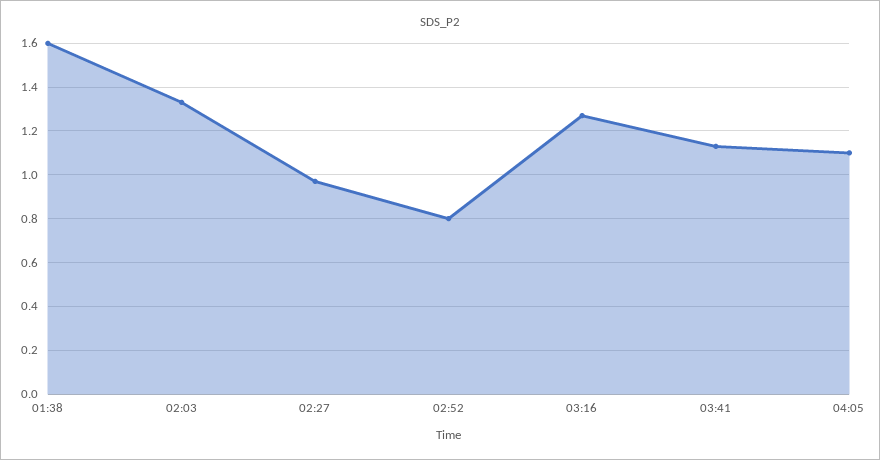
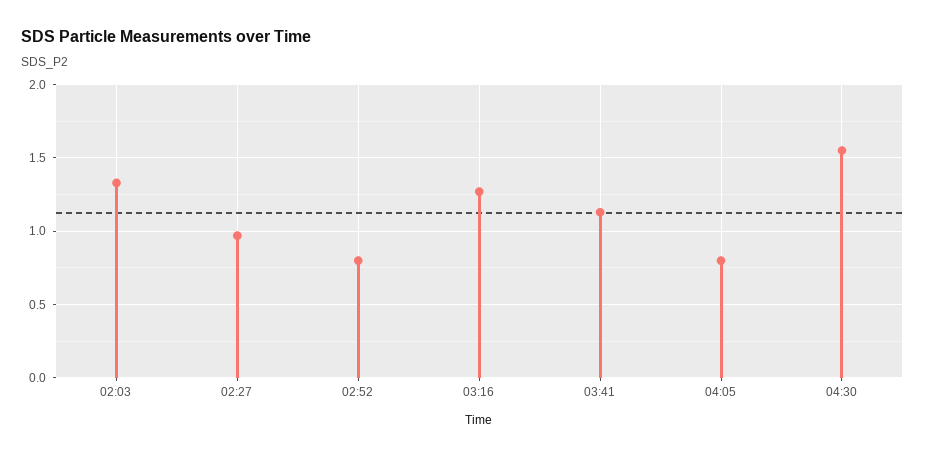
01:38: 1.6 -> none
04:05: 1.1 -> 0.8
04:30: none -> 1.55

